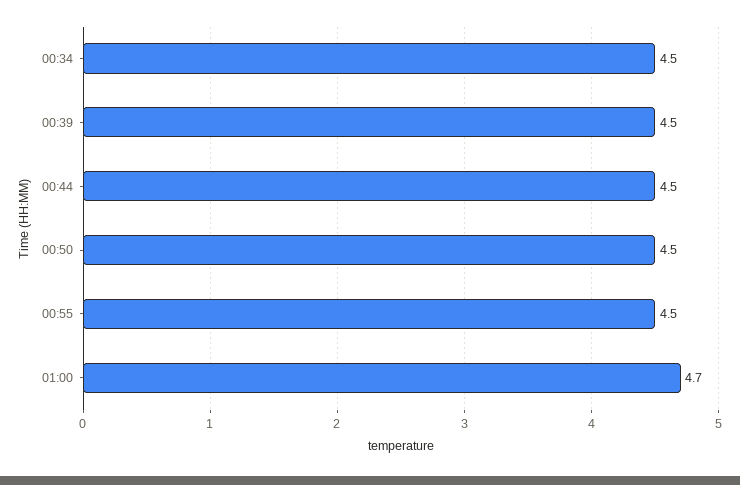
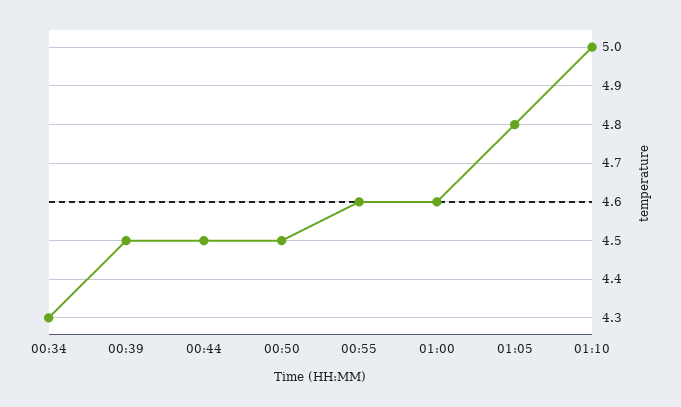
00:34: 4.5 -> 4.3
00:55: 4.5 -> 4.6
01:00: 4.7 -> 4.6
01:05: none -> 4.8
01:10: none -> 5

